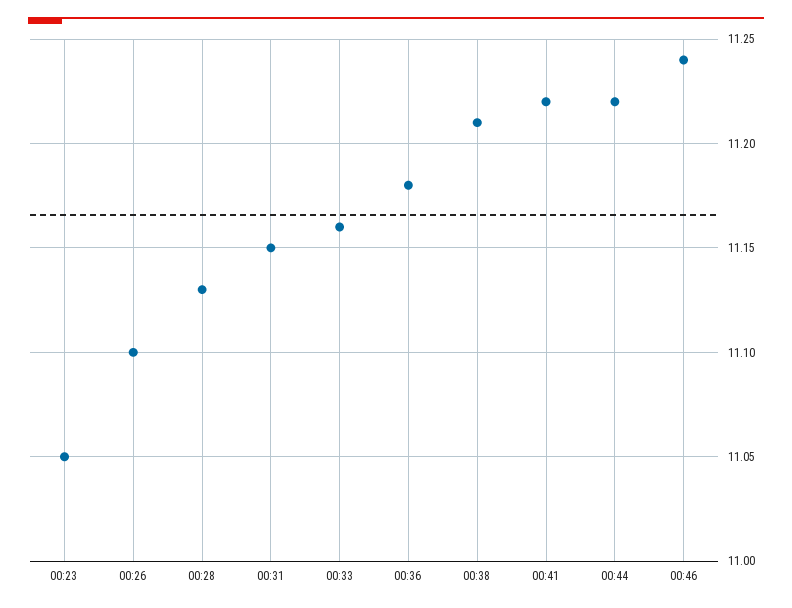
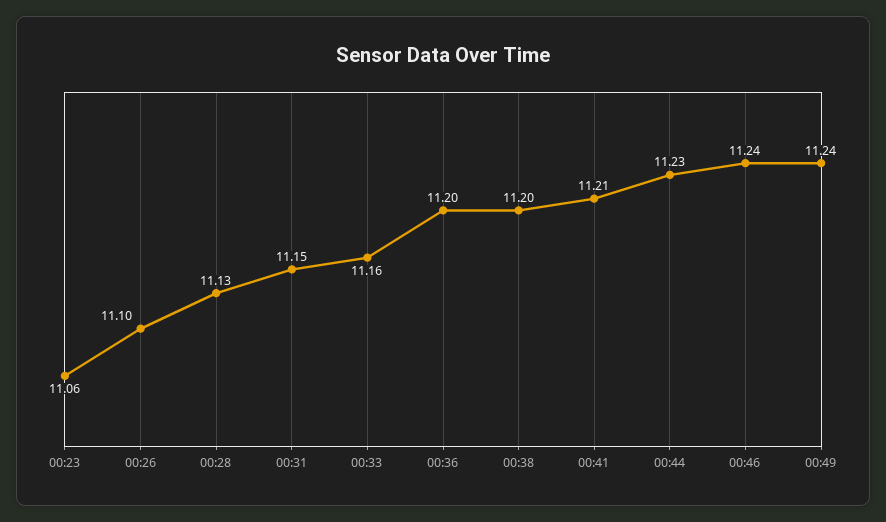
00:23: 11.05 -> 11.06
00:36: 11.18 -> 11.2
00:38: 11.21 -> 11.2
00:41: 11.22 -> 11.21
00:44: 11.22 -> 11.23
00:49: none -> 11.24

